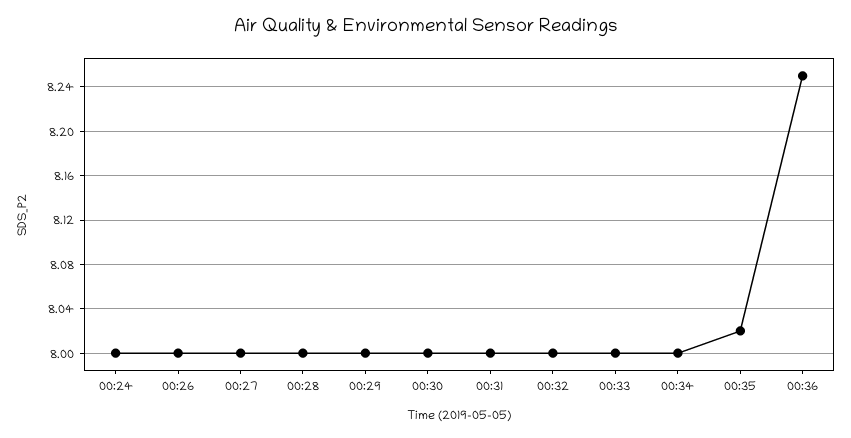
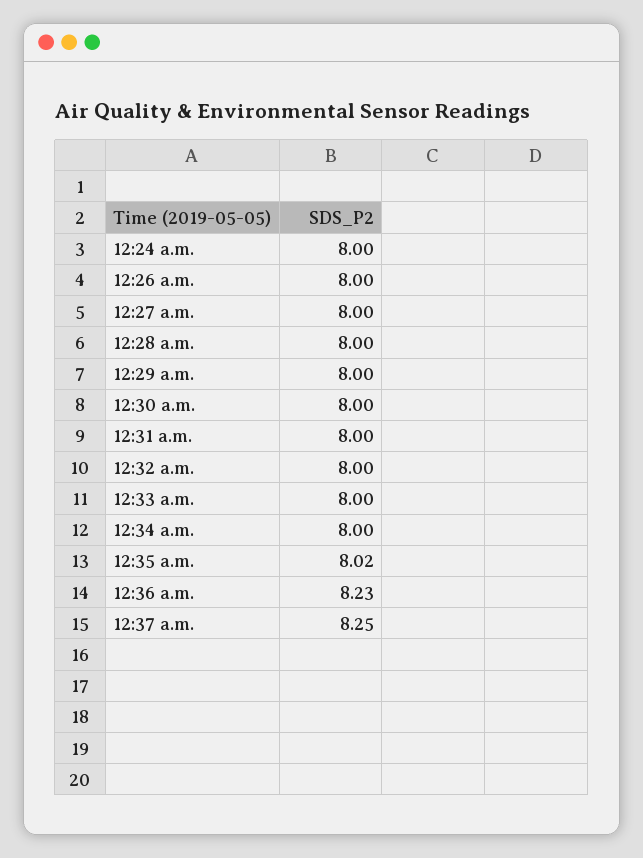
00:36: 8.25 -> 8.23
12:37 a.m.: none -> 8.25

